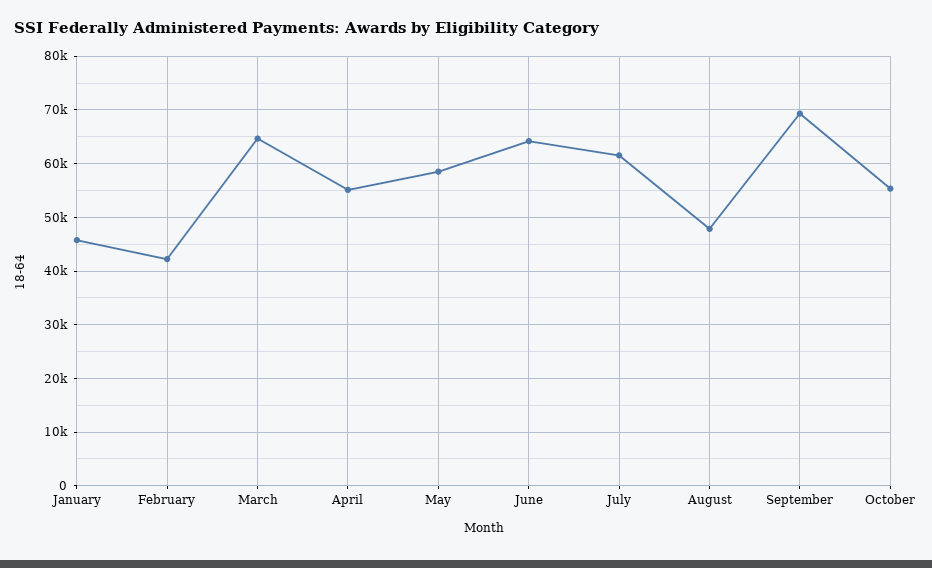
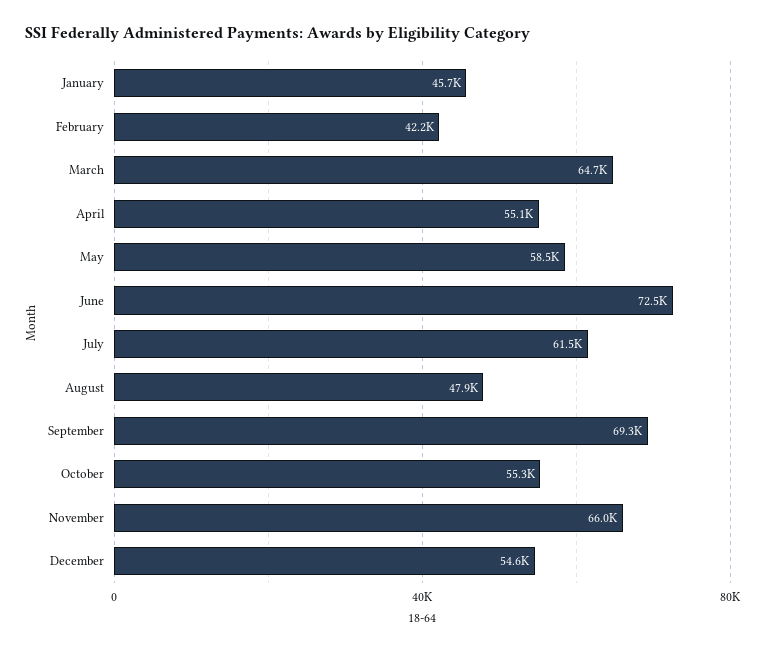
June: 64000 -> 72500
November: none -> 66000
December: none -> 54600

